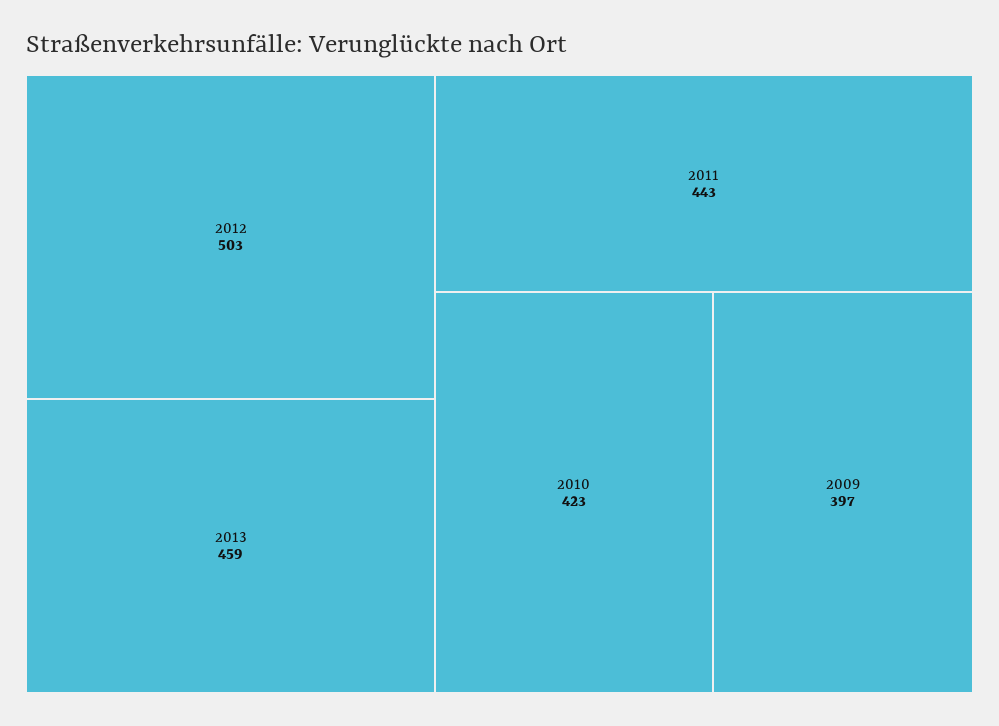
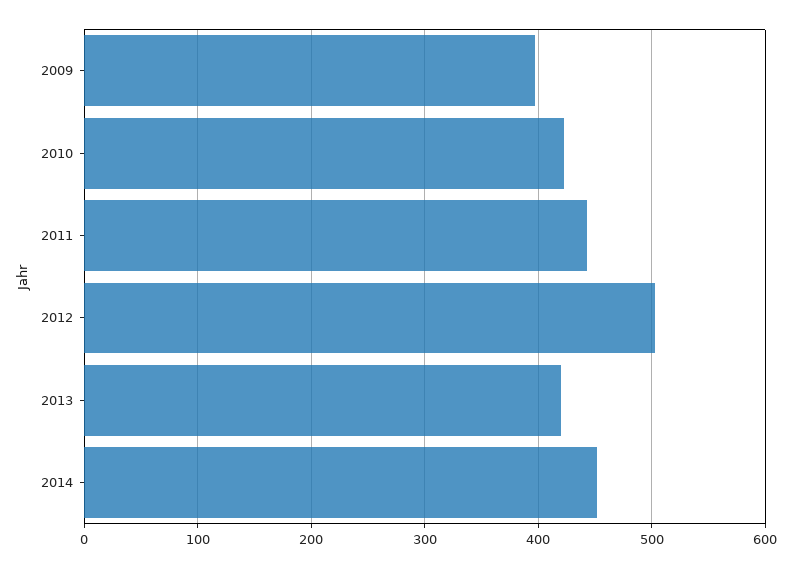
2013: 459 -> 420
2014: none -> 450

